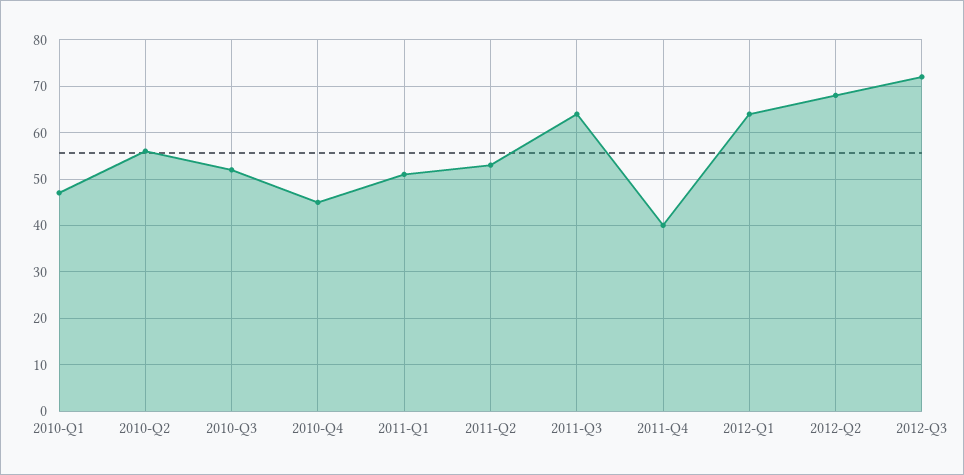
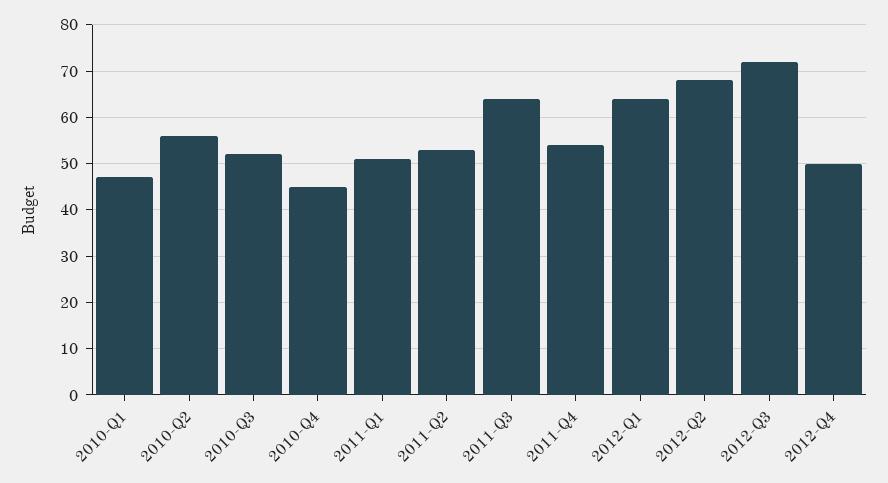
2011-Q4: 40 -> 55
2012-Q4: none -> 50

